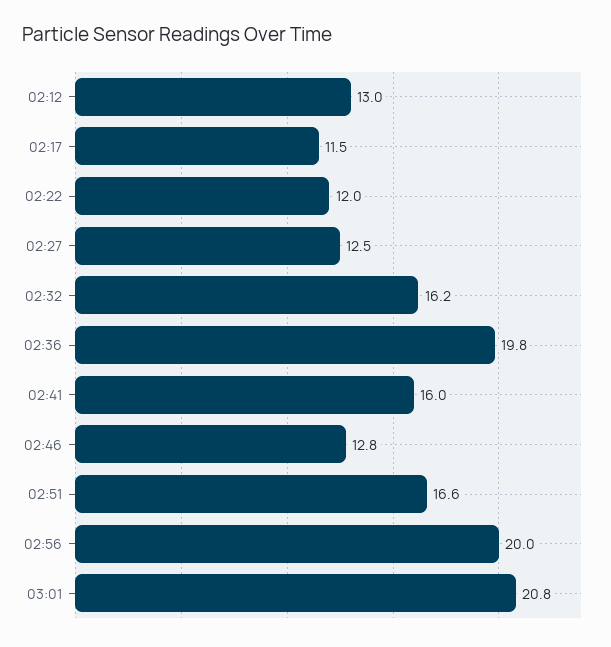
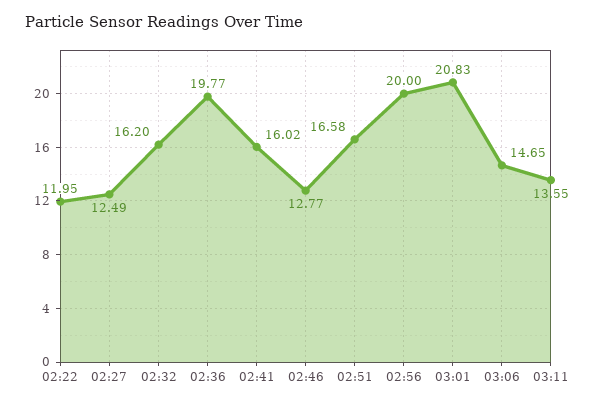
02:12: 13 -> none
02:17: 11.5 -> none
03:06: none -> 14.65
03:11: none -> 13.55

